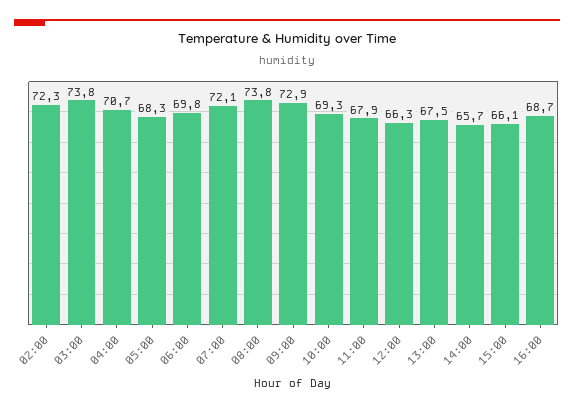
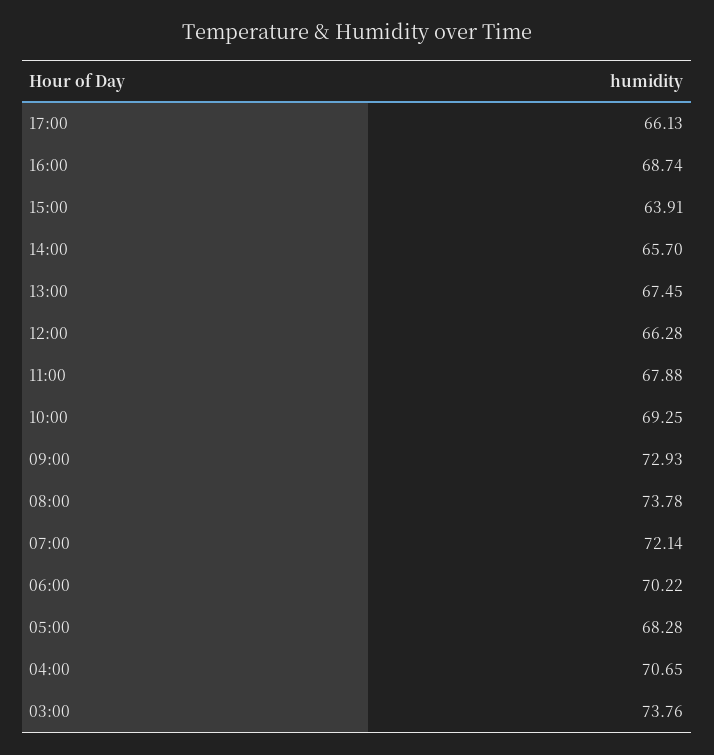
02:00: 72.3 -> none
06:00: 69.8 -> 70.22
15:00: 66.1 -> 63.91
17:00: none -> 66.13

